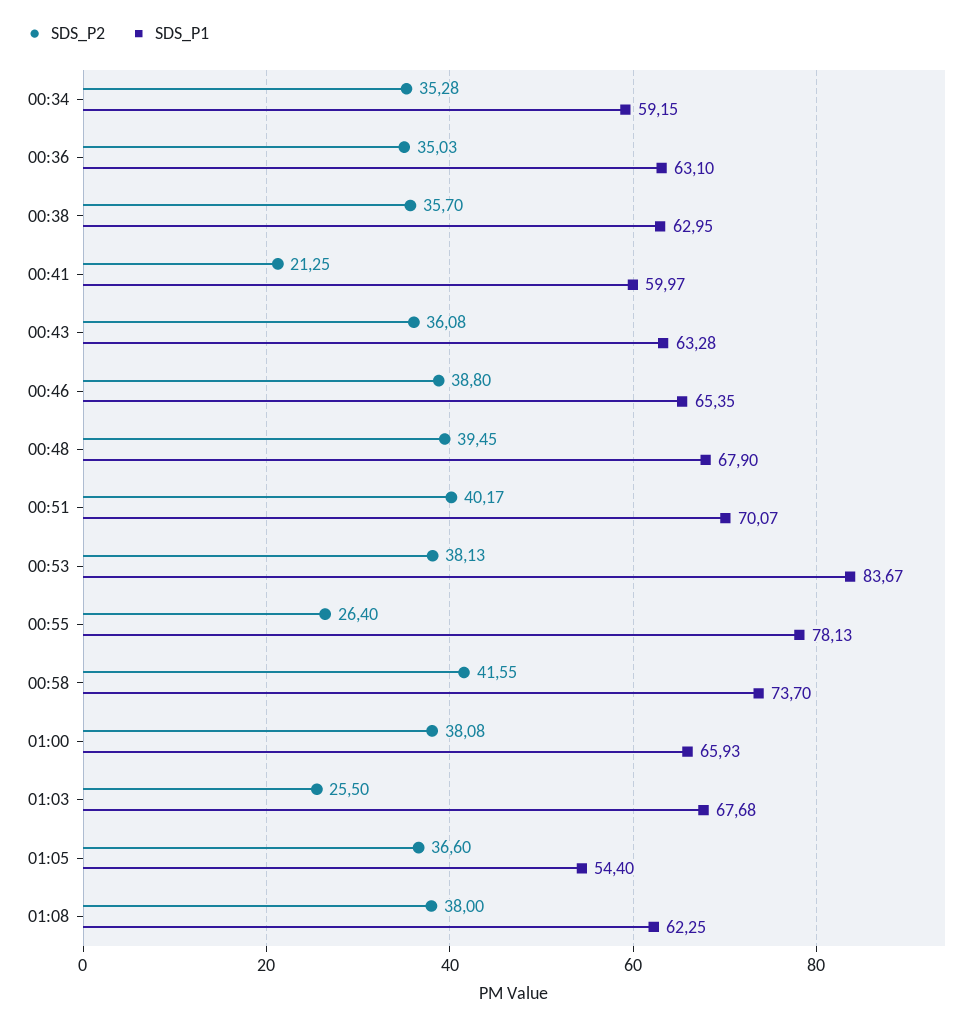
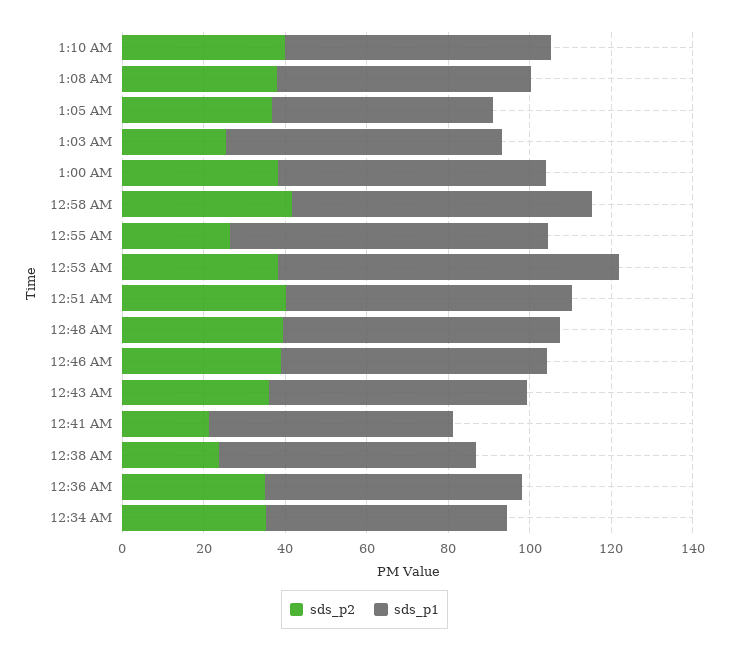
SDS_P2, 00:38: 35.7 -> 25
SDS_P2, 1:10 AM: none -> 40
SDS_P1, 1:10 AM: none -> 65

